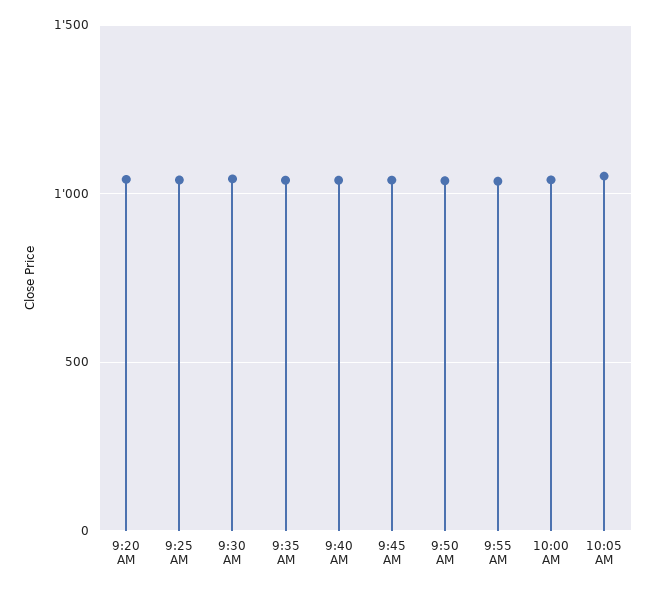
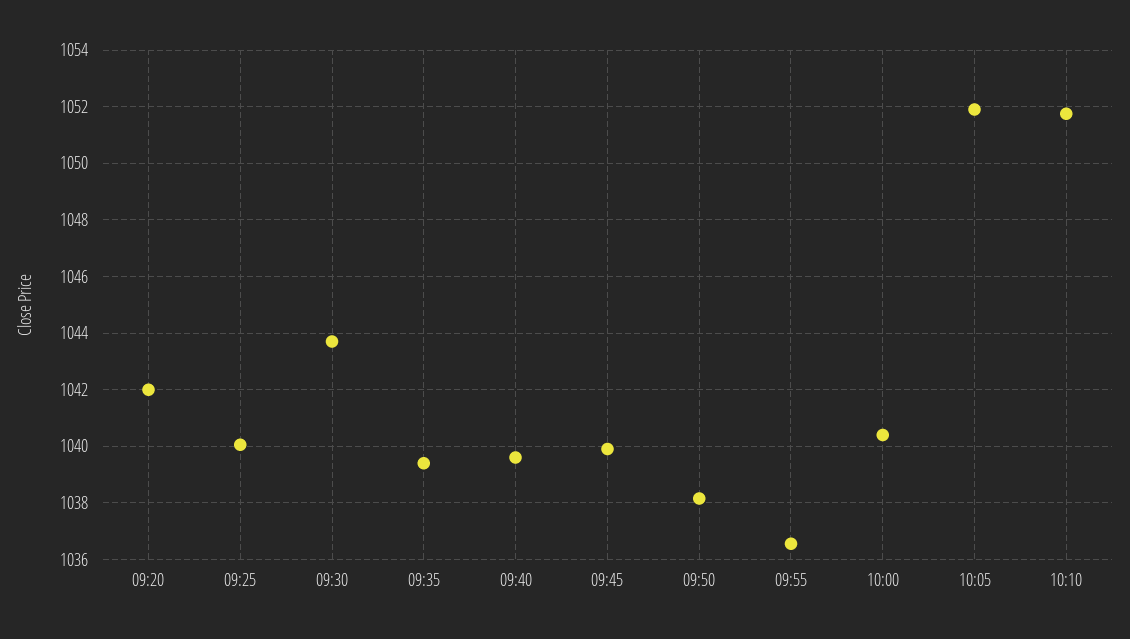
10:10: none -> 1051.75

